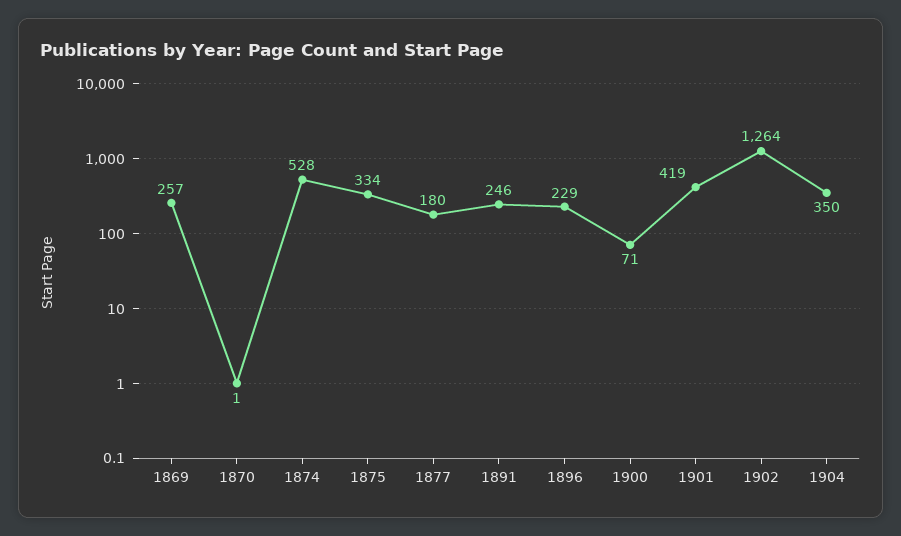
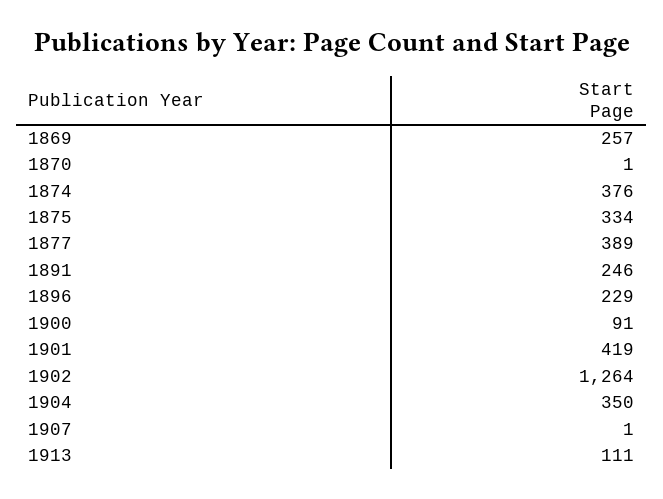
1874: 528 -> 376
1877: 180 -> 389
1900: 71 -> 91
1907: none -> 1
1913: none -> 111

